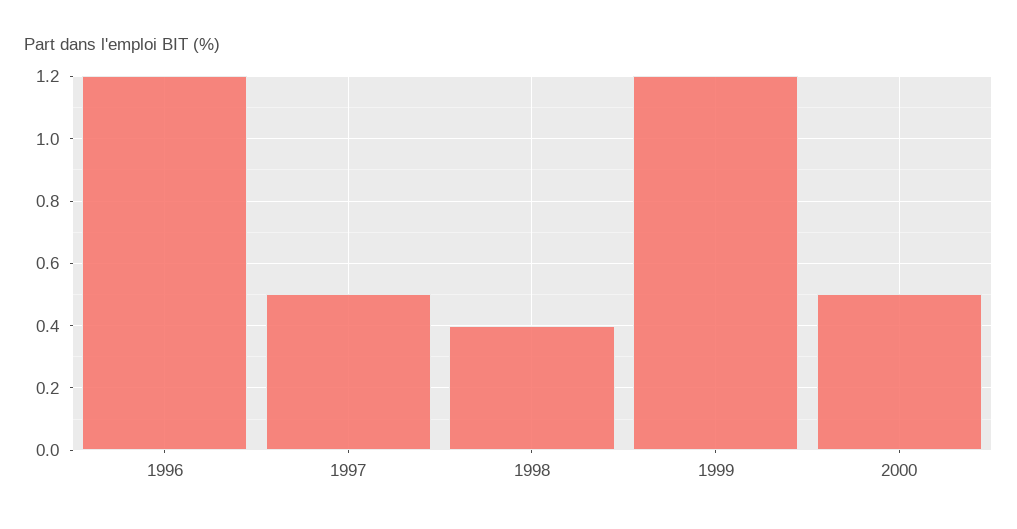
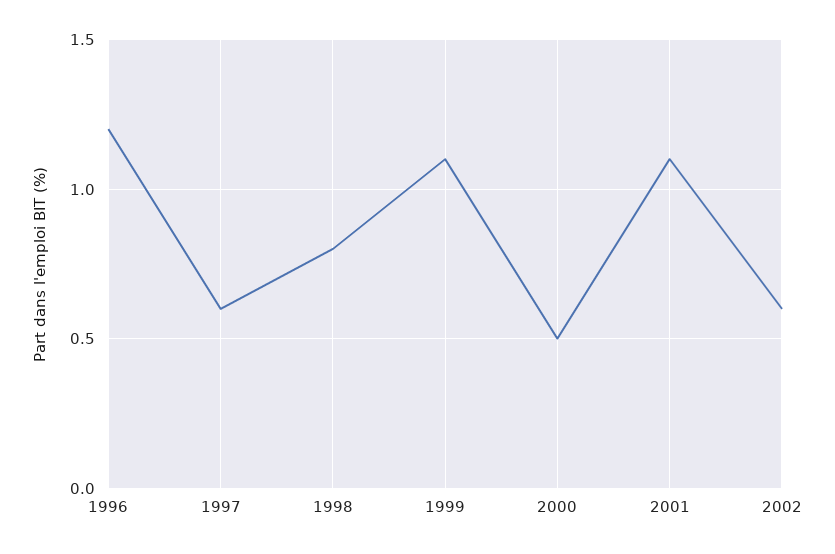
1997: 0.5 -> 0.6
1998: 0.4 -> 0.8
1999: 1.2 -> 1.1
2001: none -> 1.1
2002: none -> 0.6

